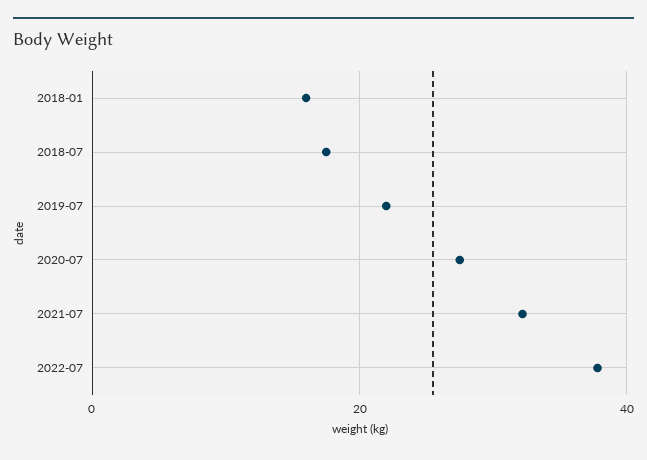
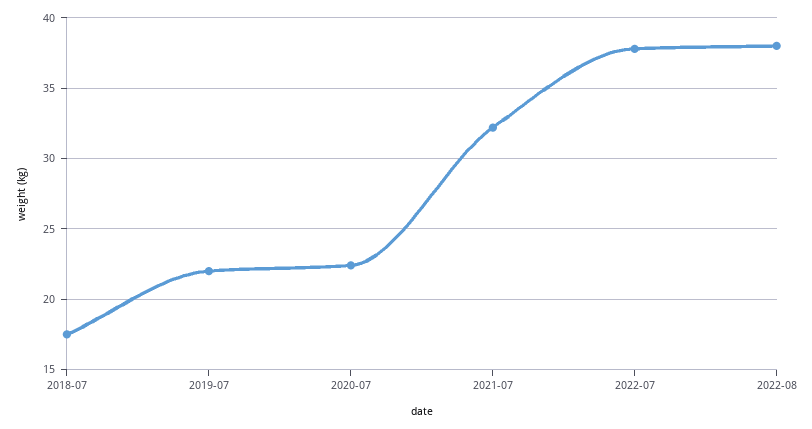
2018-01: 16 -> none
2020-07: 28 -> 22.5
2022-08: none -> 38

